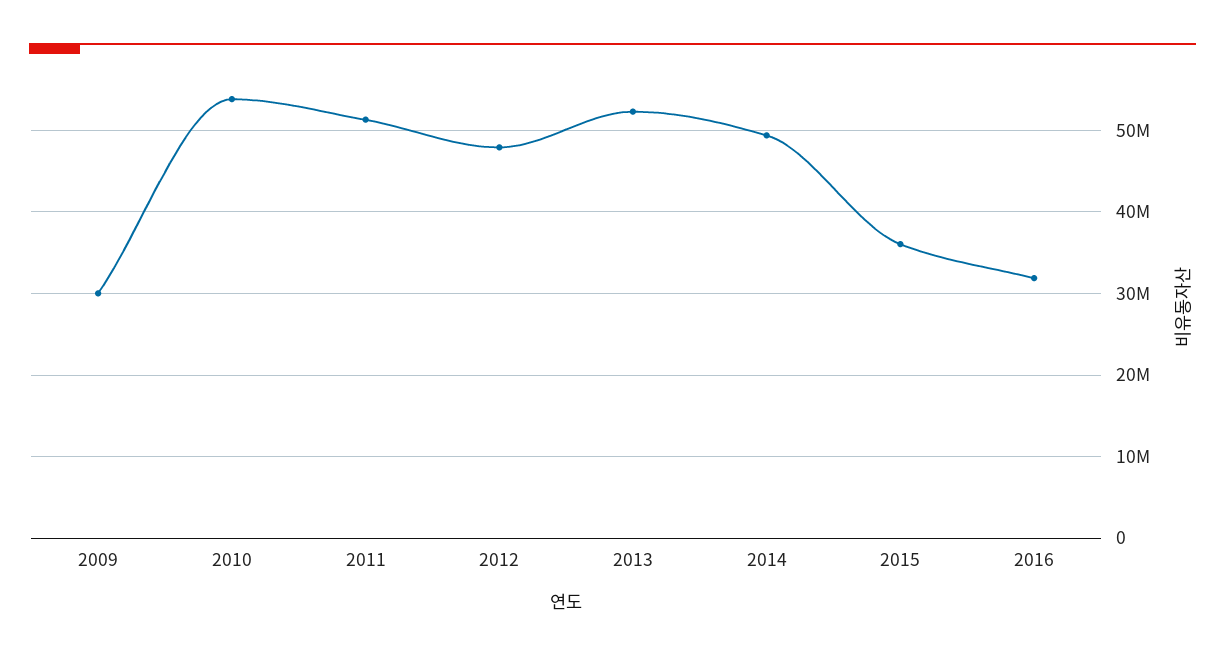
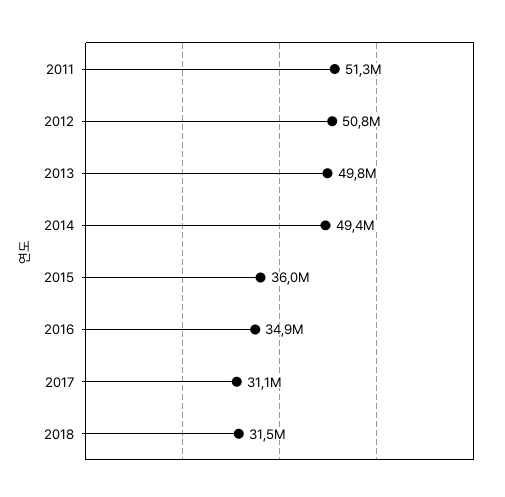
2009: 30000000 -> none
2010: 54000000 -> none
2012: 48000000 -> 50800000
2013: 52000000 -> 49800000
2016: 32000000 -> 34900000
2017: none -> 31100000
2018: none -> 31500000

